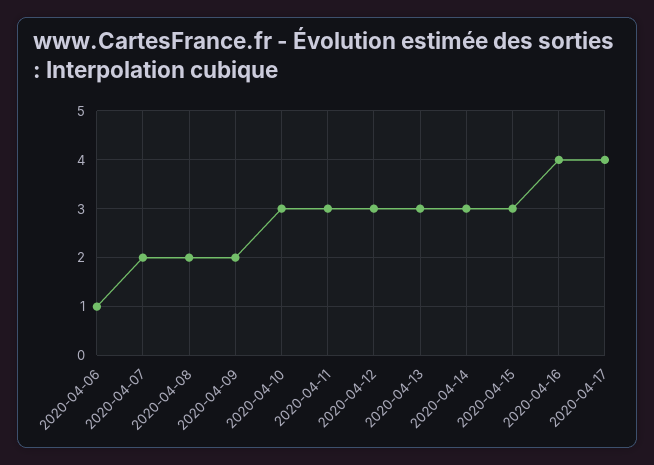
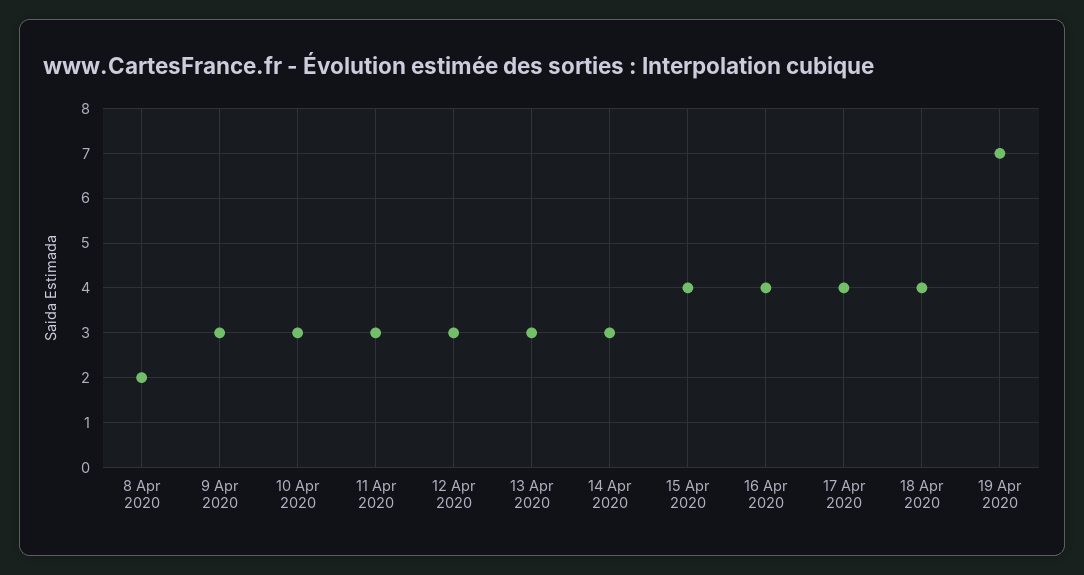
2020-04-06: 1 -> none
2020-04-07: 2 -> none
2020-04-09: 2 -> 3
2020-04-15: 3 -> 4
18 Apr 2020: none -> 4
19 Apr 2020: none -> 7

